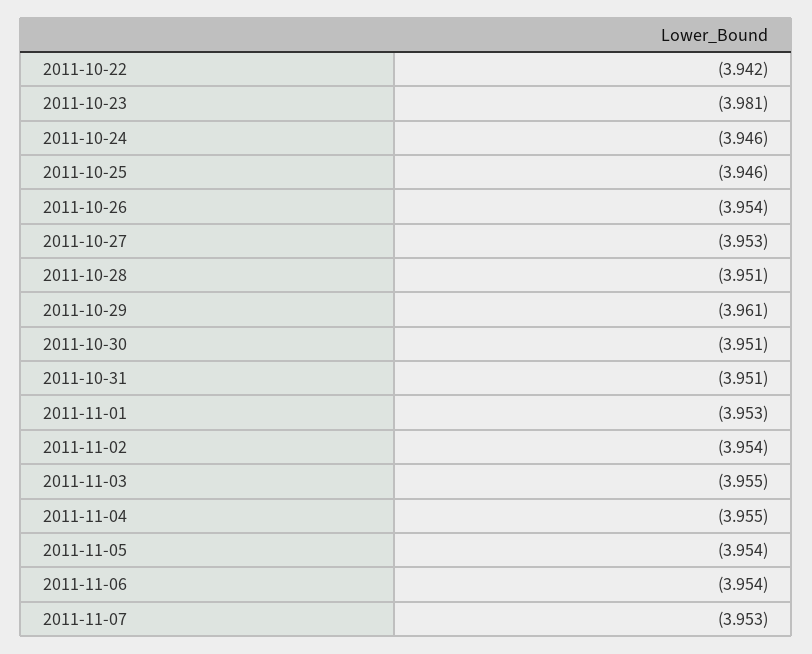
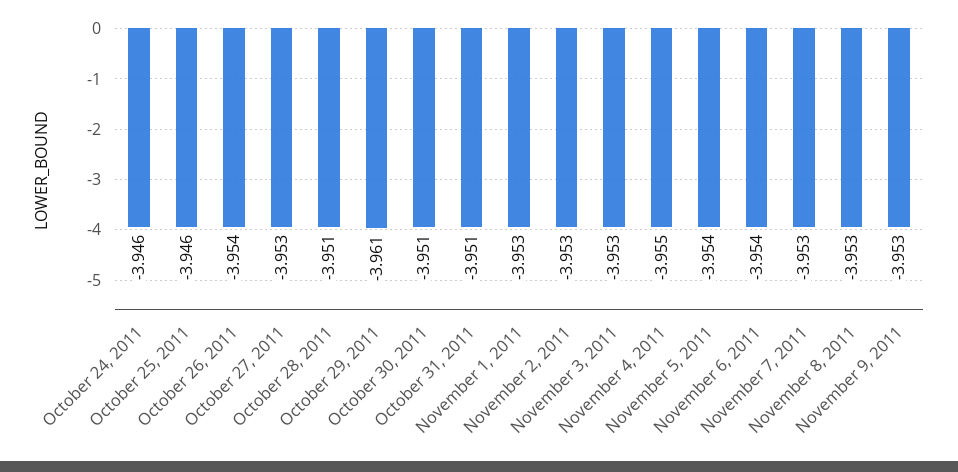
2011-10-22: -3.942 -> none
2011-10-23: -3.981 -> none
2011-11-02: -3.954 -> -3.953
2011-11-03: -3.955 -> -3.953
November 8, 2011: none -> -3.953
November 9, 2011: none -> -3.953

